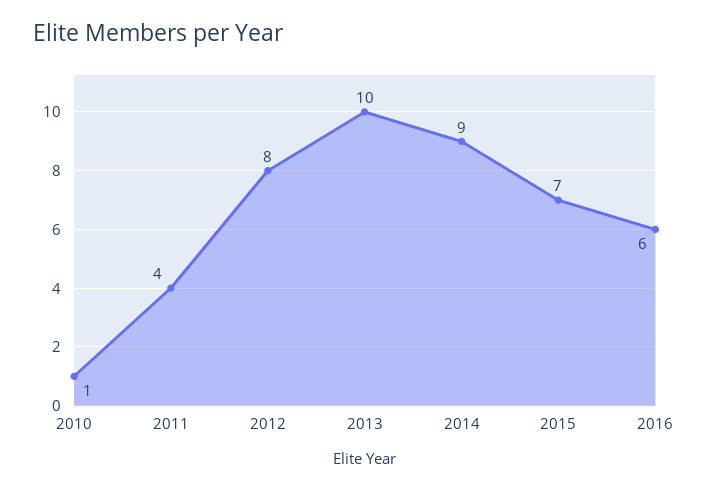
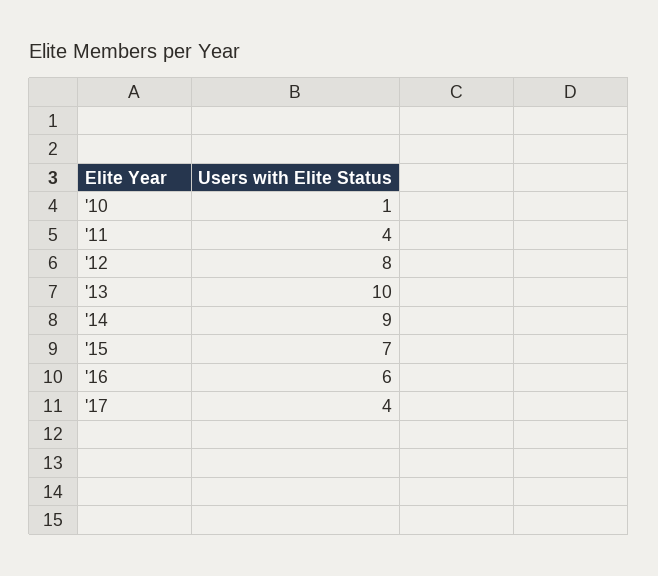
'17: none -> 4

